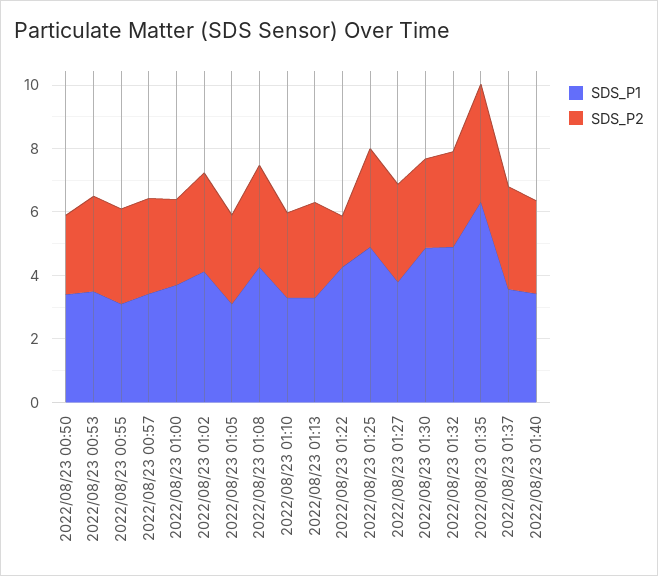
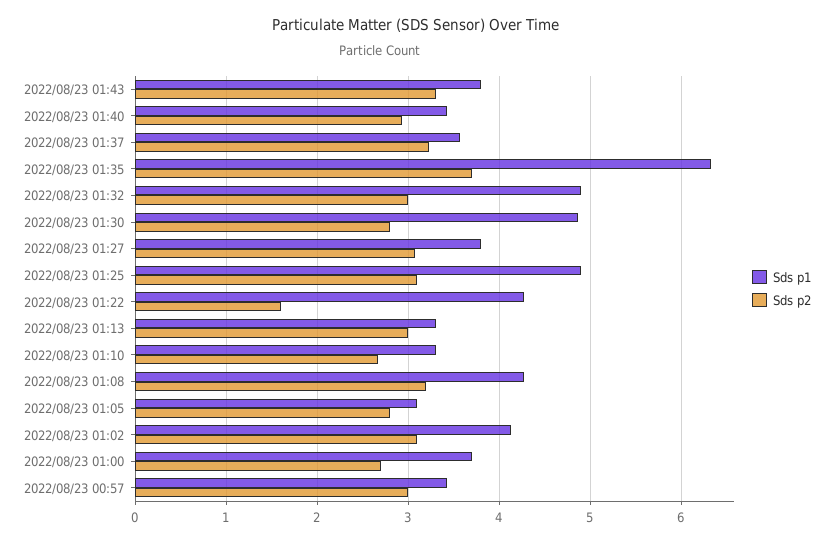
SDS_P1, 2022/08/23 00:50: 3.5 -> none
SDS_P2, 2022/08/23 00:50: 2.5 -> none
SDS_P1, 2022/08/23 00:53: 3.5 -> none
SDS_P2, 2022/08/23 00:53: 3 -> none
SDS_P1, 2022/08/23 00:55: 3 -> none
SDS_P2, 2022/08/23 00:55: 3 -> none
SDS_P1, 2022/08/23 01:43: none -> 3.8
SDS_P2, 2022/08/23 01:43: none -> 3.3

